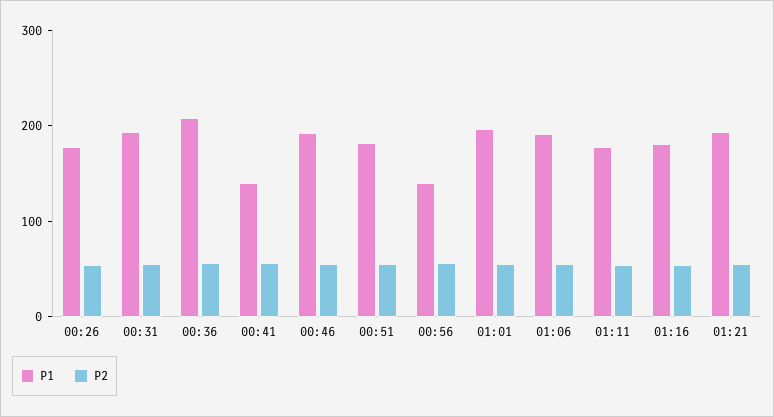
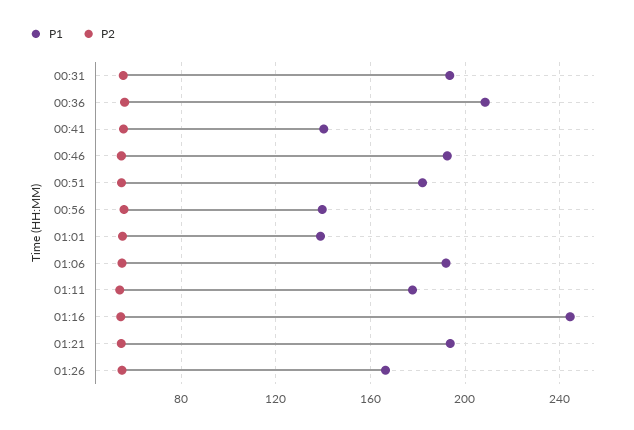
P1, 00:26: 180 -> none
P2, 00:26: 60 -> none
P1, 01:01: 200 -> 140
P1, 01:16: 180 -> 245
P1, 01:26: none -> 165
P2, 01:26: none -> 55

